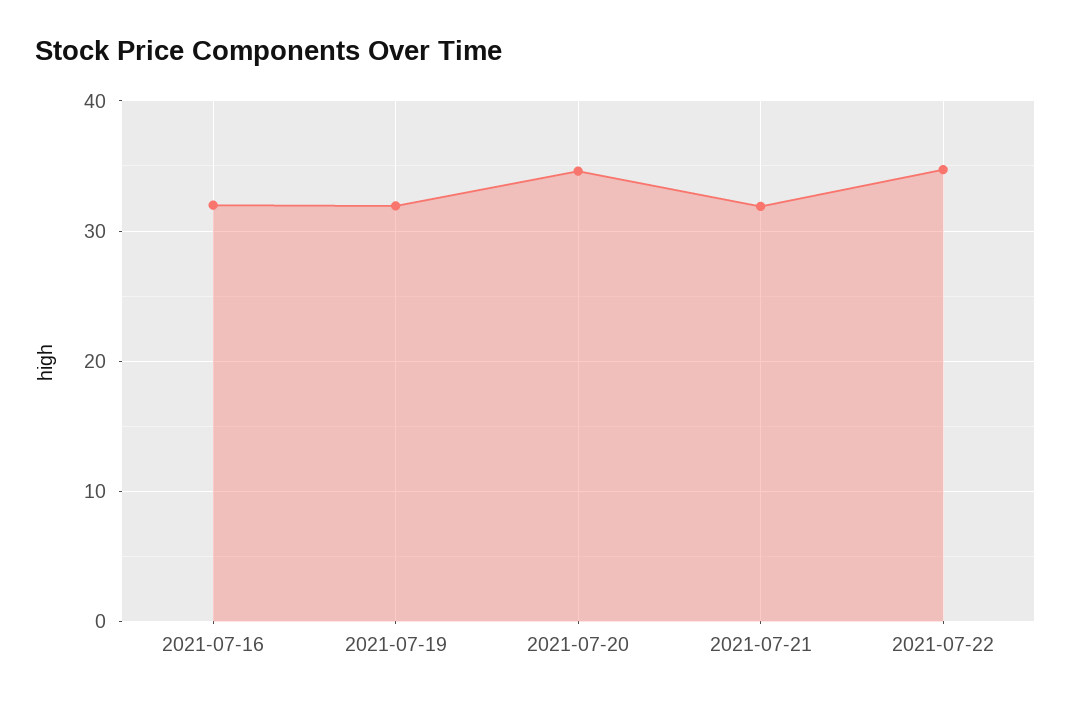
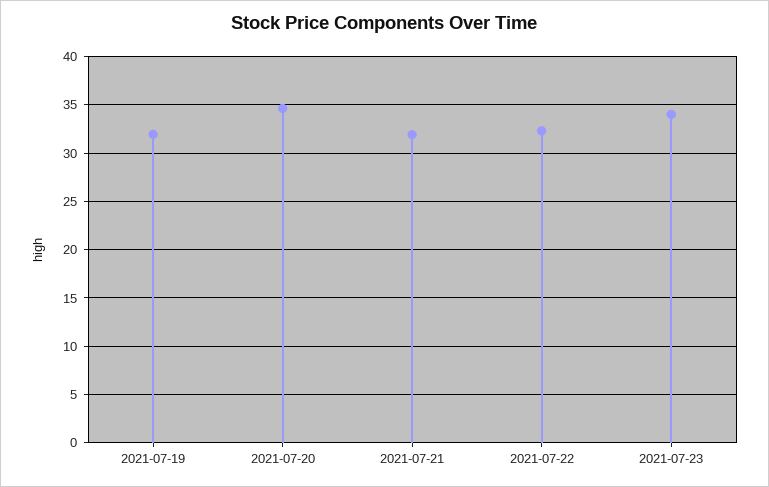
2021-07-16: 32 -> none
2021-07-22: 35 -> 32
2021-07-23: none -> 34

